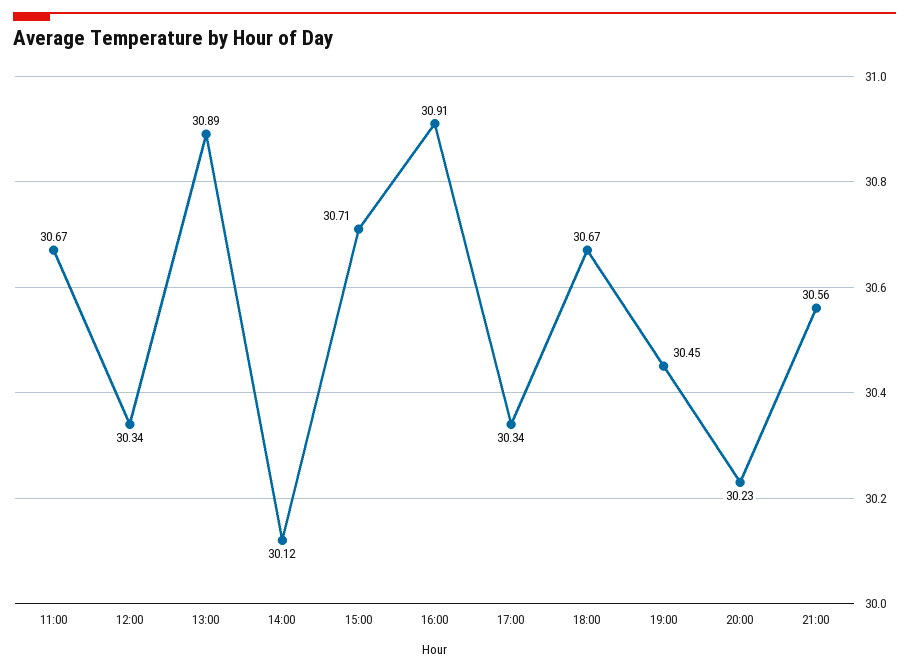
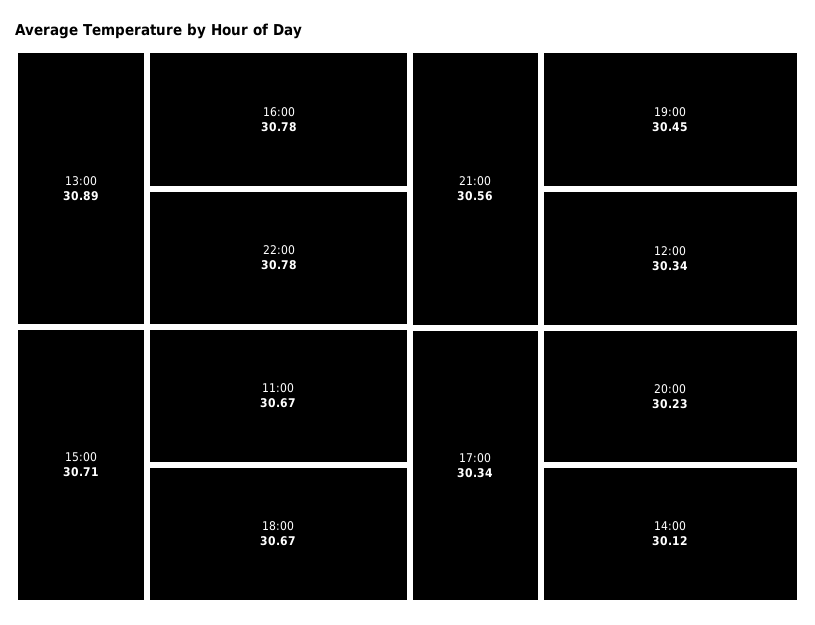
16:00: 30.91 -> 30.78
22:00: none -> 30.78

